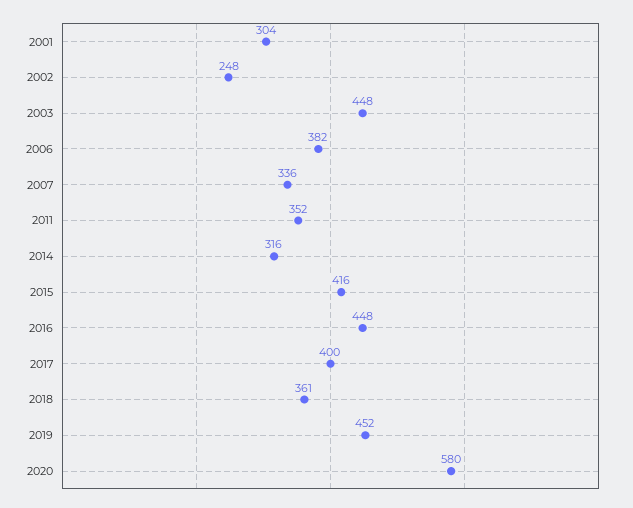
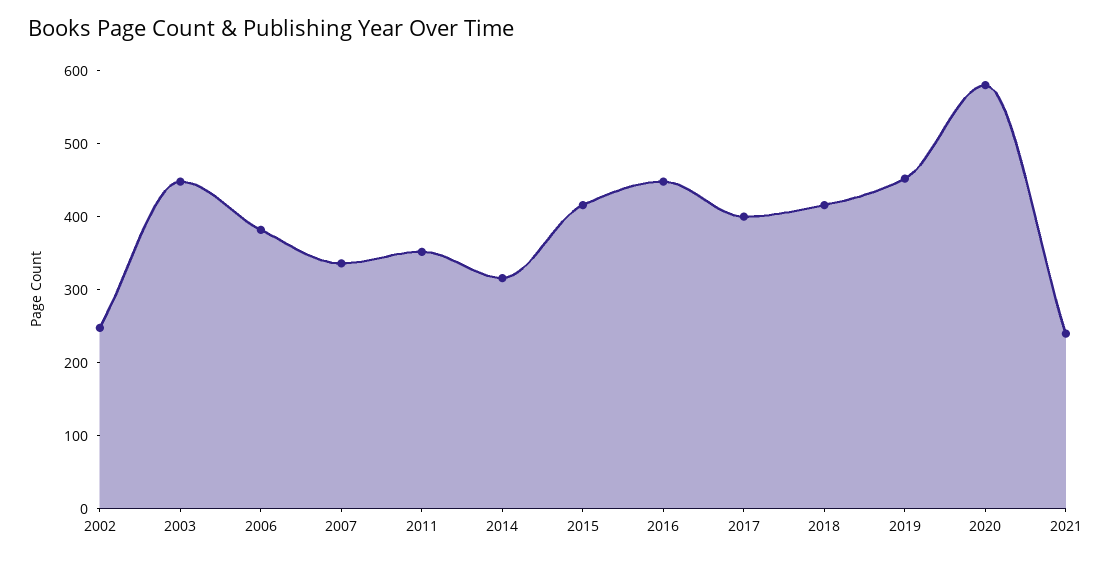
2001: 304 -> none
2018: 361 -> 420
2021: none -> 240

